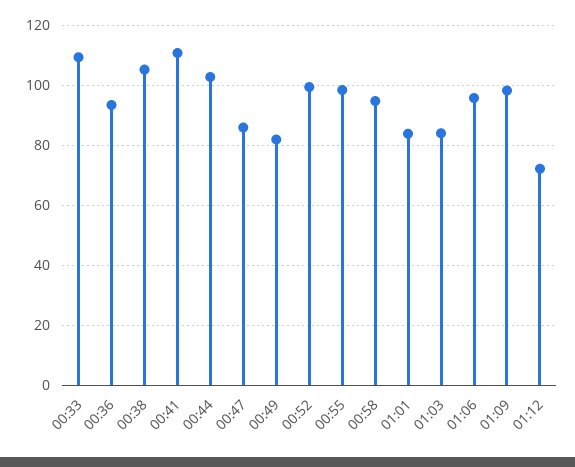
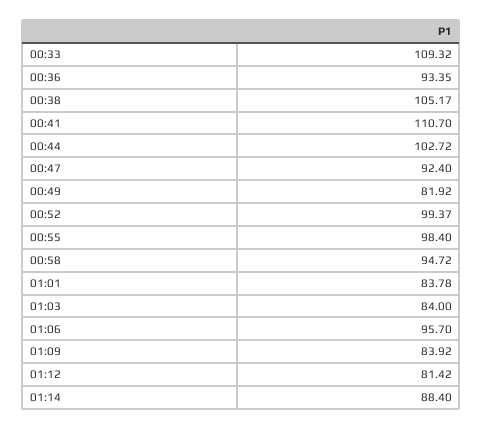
00:47: 86 -> 92.4
01:09: 98 -> 83.92
01:12: 72 -> 81.42
01:14: none -> 88.4

